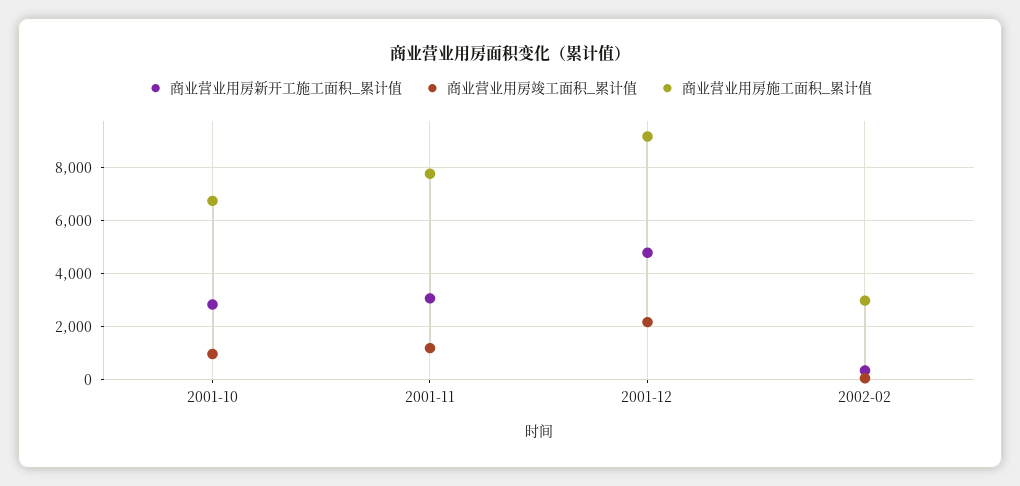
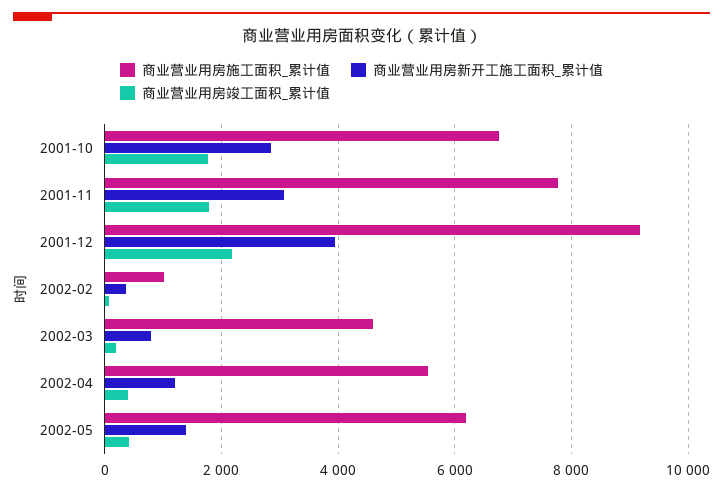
商业营业用房竣工面积_累计值, 2001-10: 1000 -> 1800
商业营业用房竣工面积_累计值, 2001-11: 1250 -> 1800
商业营业用房新开工施工面积_累计值, 2001-12: 4750 -> 4000
商业营业用房施工面积_累计值, 2002-02: 3000 -> 1000
商业营业用房施工面积_累计值, 2002-03: none -> 4600
商业营业用房新开工施工面积_累计值, 2002-03: none -> 800
商业营业用房竣工面积_累计值, 2002-03: none -> 200
商业营业用房施工面积_累计值, 2002-04: none -> 5600
商业营业用房新开工施工面积_累计值, 2002-04: none -> 1200
商业营业用房竣工面积_累计值, 2002-04: none -> 400
商业营业用房施工面积_累计值, 2002-05: none -> 6200
商业营业用房新开工施工面积_累计值, 2002-05: none -> 1400
商业营业用房竣工面积_累计值, 2002-05: none -> 400

